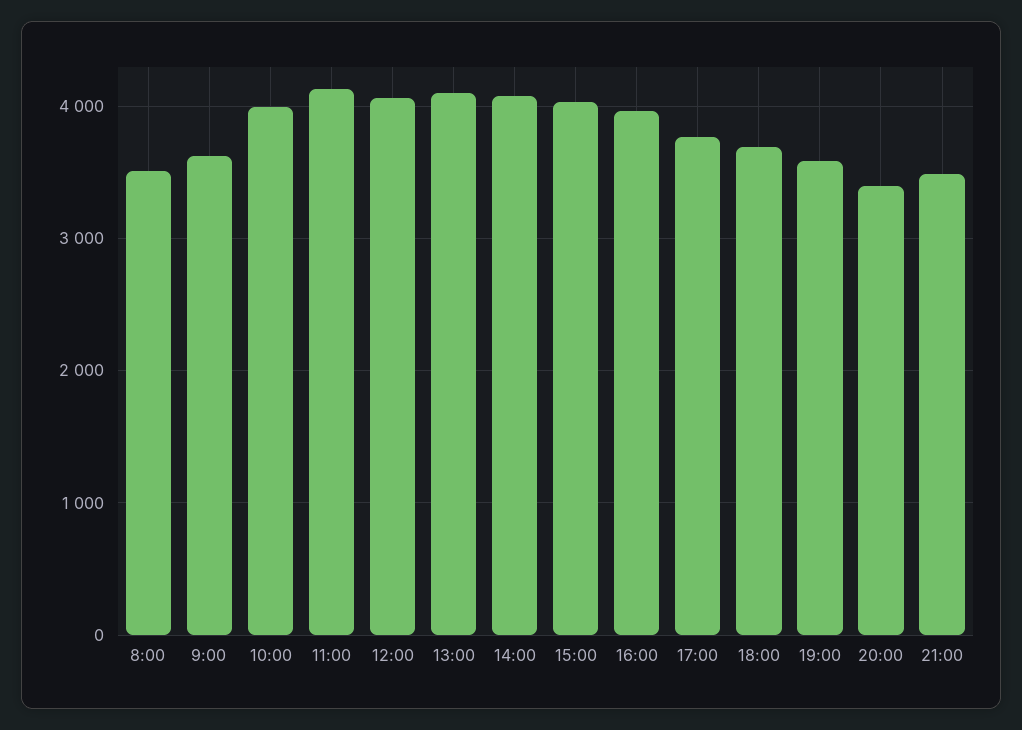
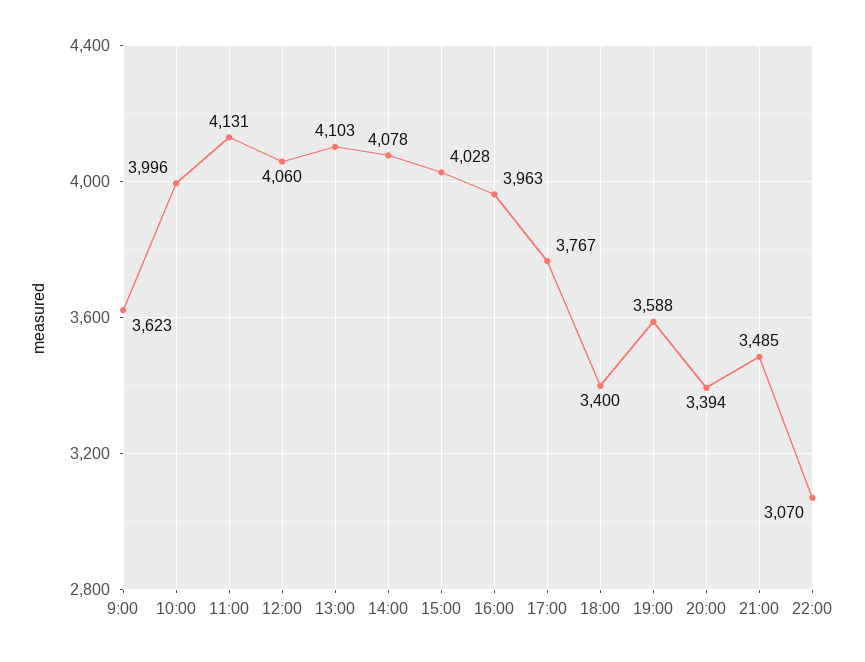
8:00: 3500 -> none
18:00: 3700 -> 3400
22:00: none -> 3070

